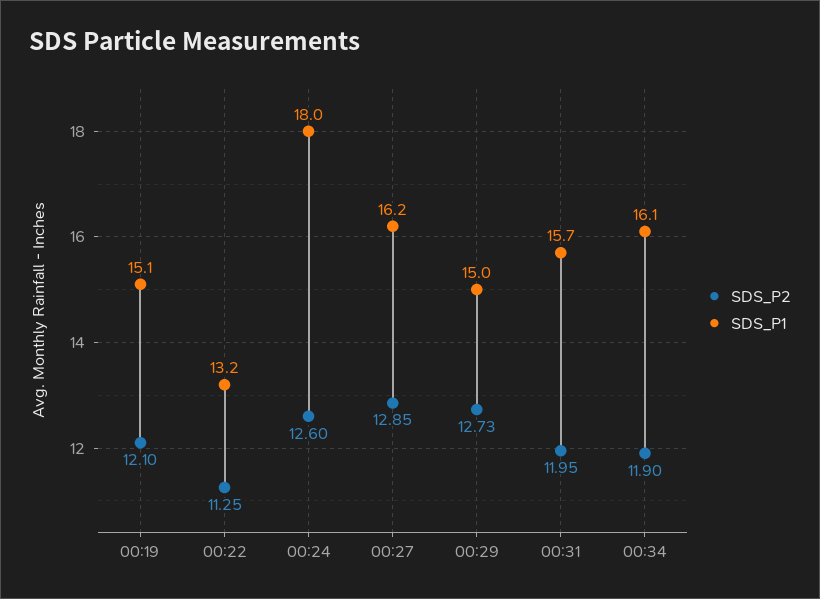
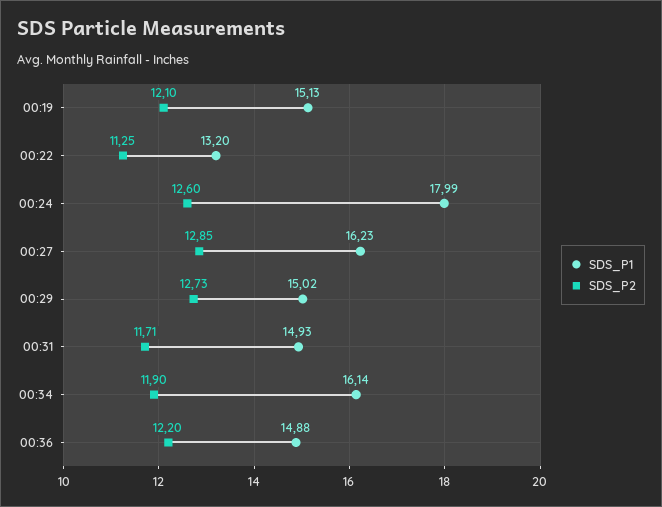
SDS_P2, 00:31: 11.95 -> 11.71
SDS_P1, 00:31: 15.7 -> 14.93
SDS_P1, 00:36: none -> 14.88
SDS_P2, 00:36: none -> 12.2

